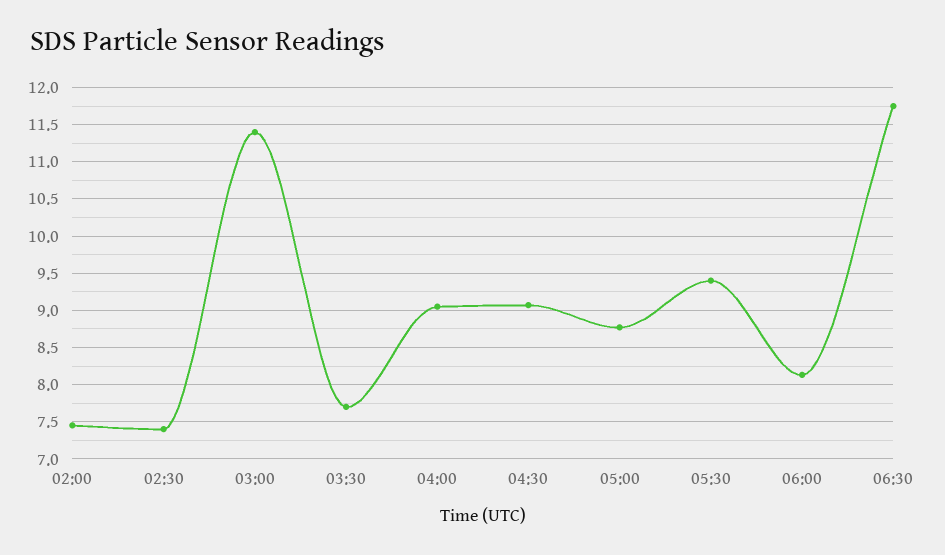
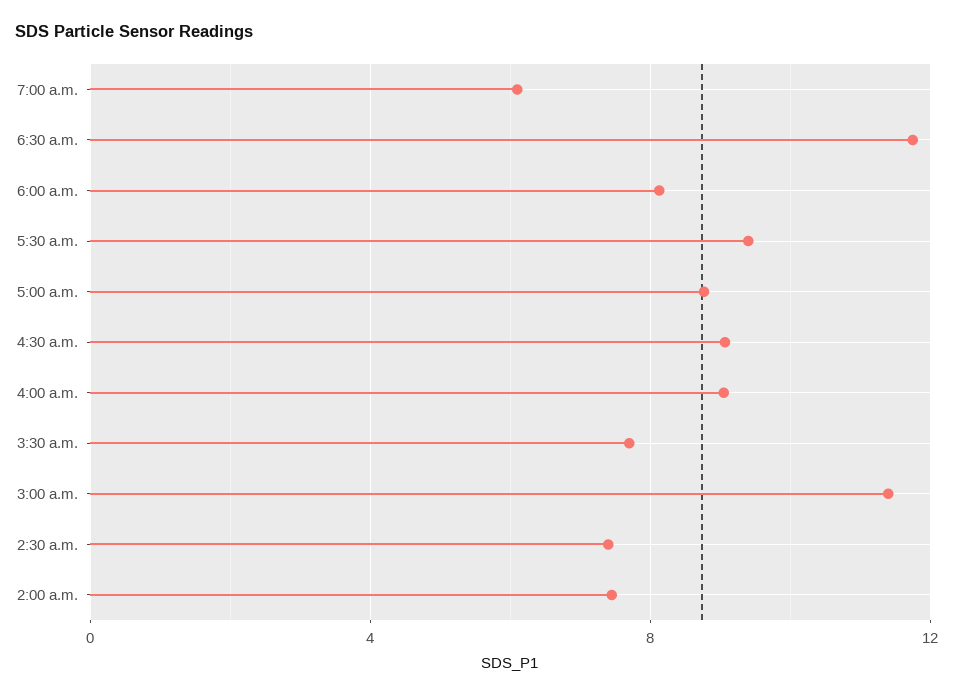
7:00 a.m.: none -> 6

